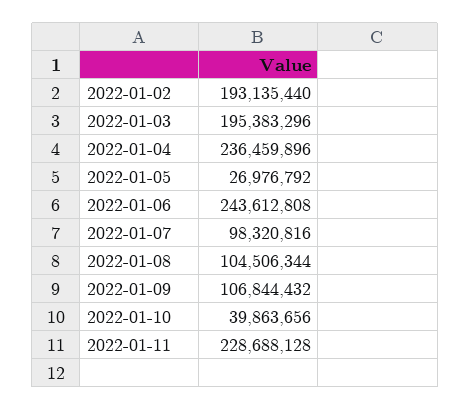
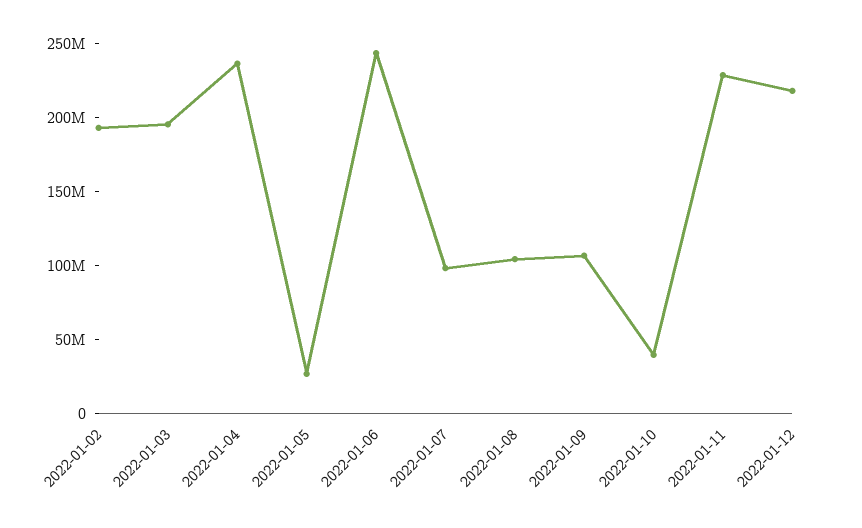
2022-01-12: none -> 220000000

